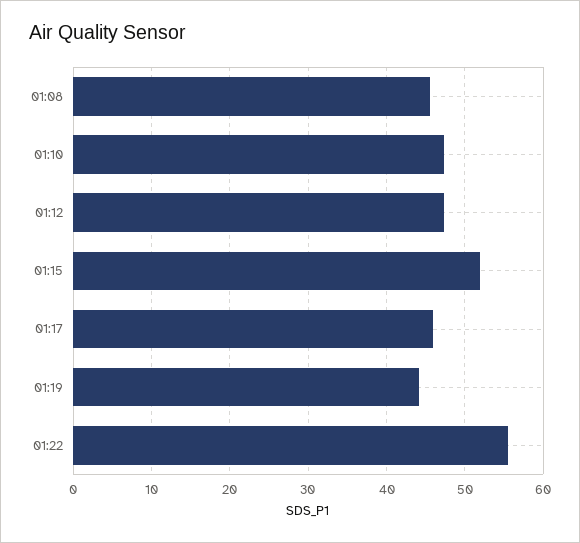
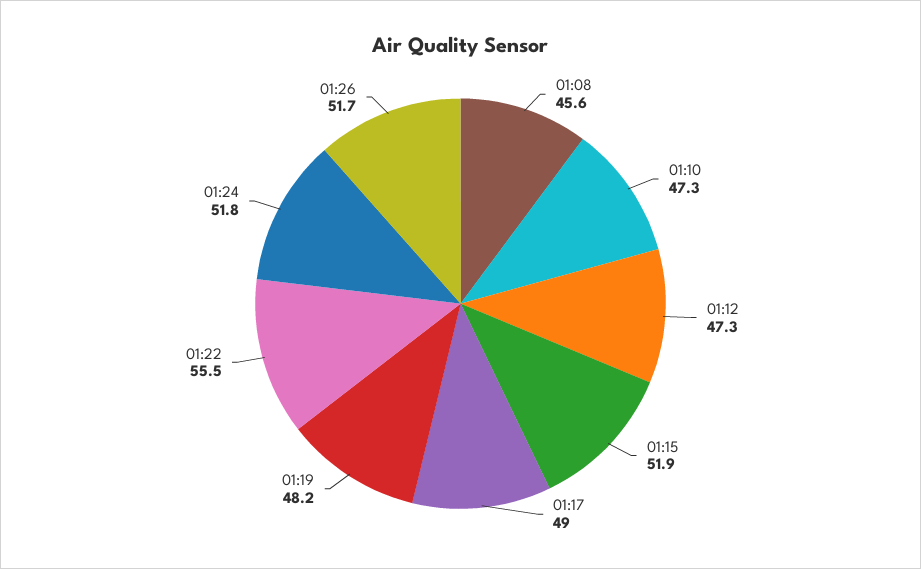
01:17: 46 -> 49
01:19: 44 -> 48.2
01:24: none -> 51.8
01:26: none -> 51.7

